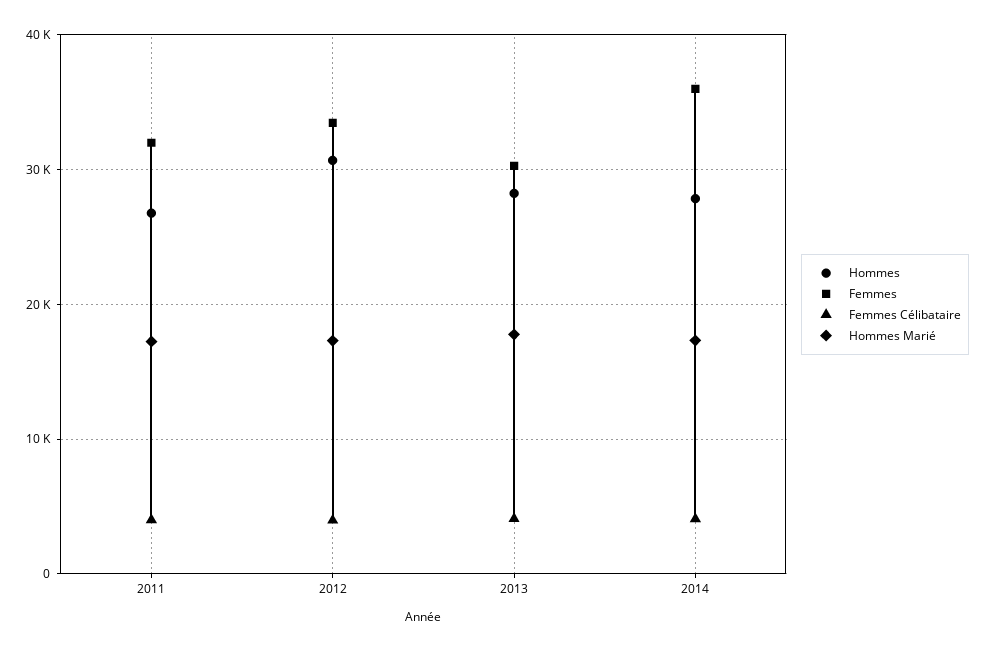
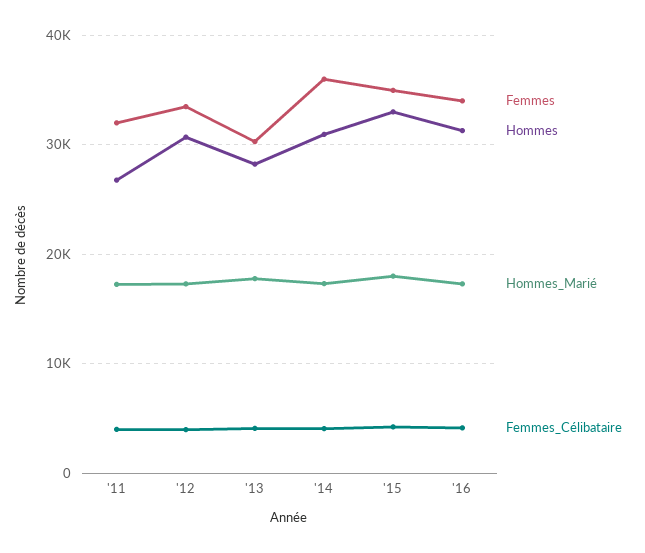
Hommes, 2014: 28000 -> 31000
Femmes, '15: none -> 35000
Hommes, '15: none -> 33000
Hommes Marié, '15: none -> 18000
Femmes Célibataire, '15: none -> 4000
Femmes, '16: none -> 34000
Hommes, '16: none -> 31000
Hommes Marié, '16: none -> 17000
Femmes Célibataire, '16: none -> 4000

